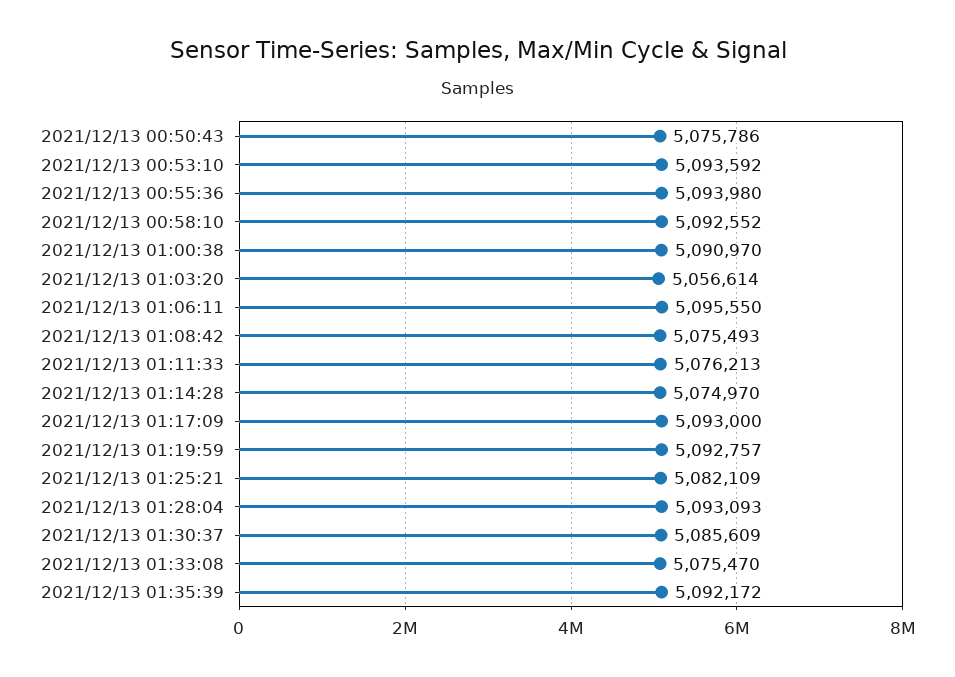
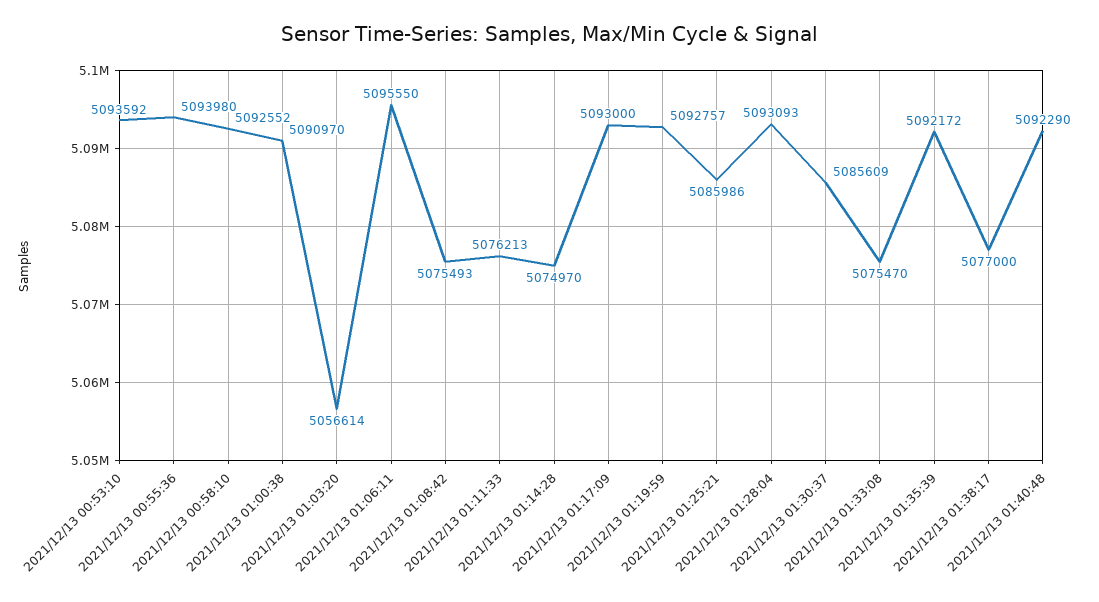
2021/12/13 00:50:43: 5075786 -> none
2021/12/13 01:25:21: 5082109 -> 5085986
2021/12/13 01:38:17: none -> 5077000
2021/12/13 01:40:48: none -> 5092290

